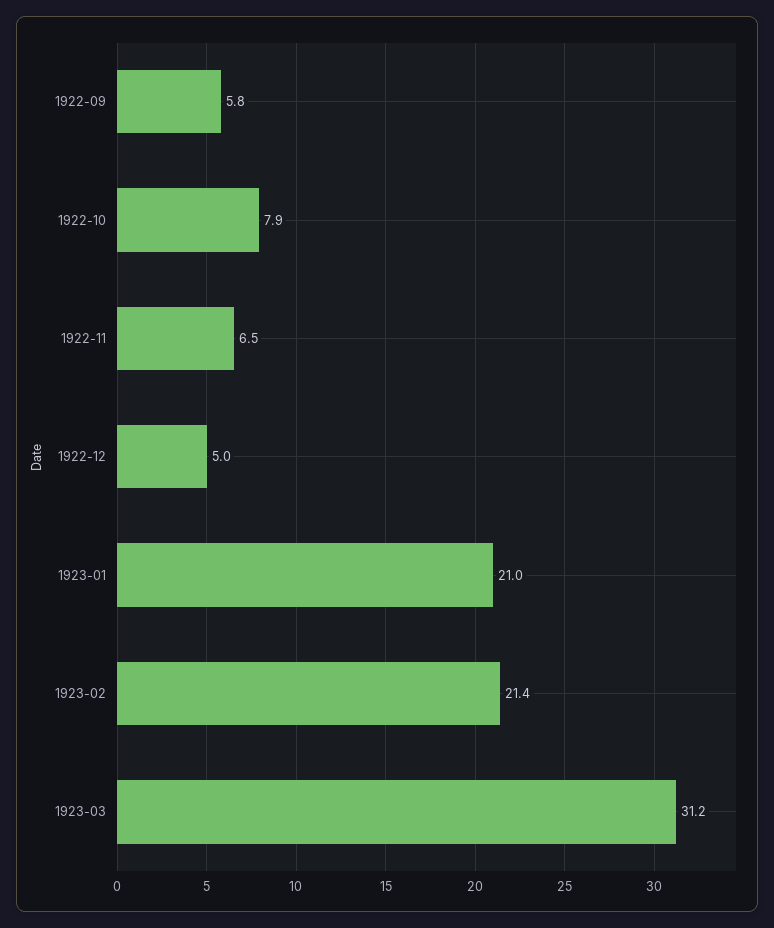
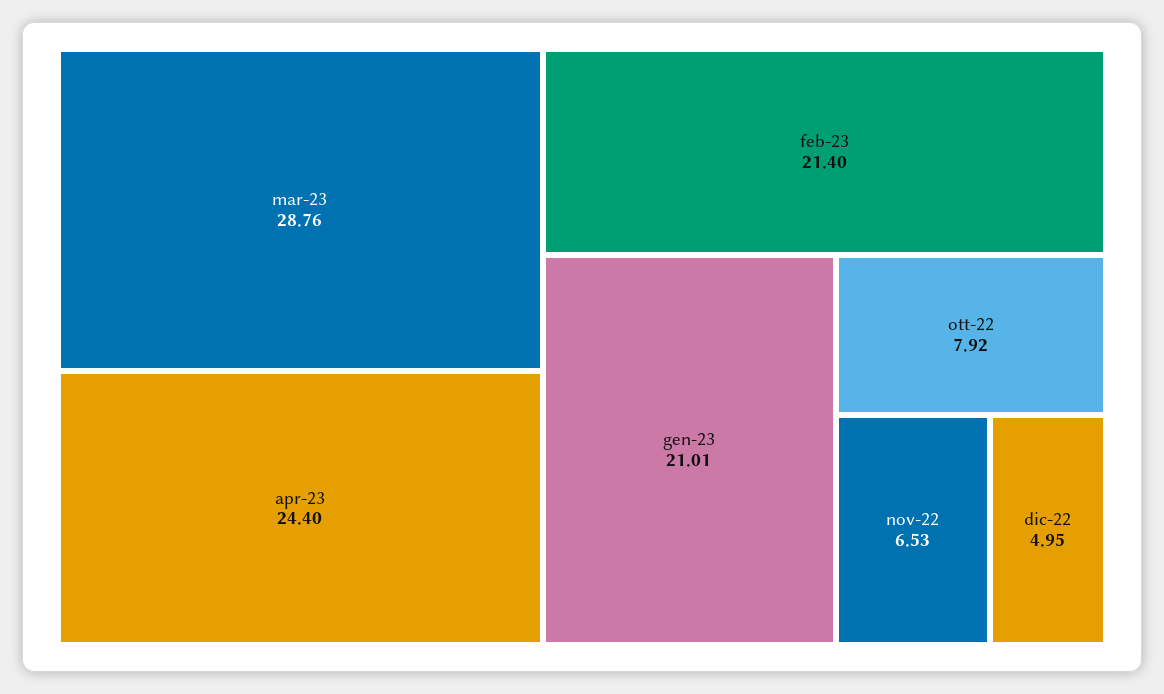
1922-09: 5.8 -> none
1923-03: 31.2 -> 28.76
apr-23: none -> 24.4

